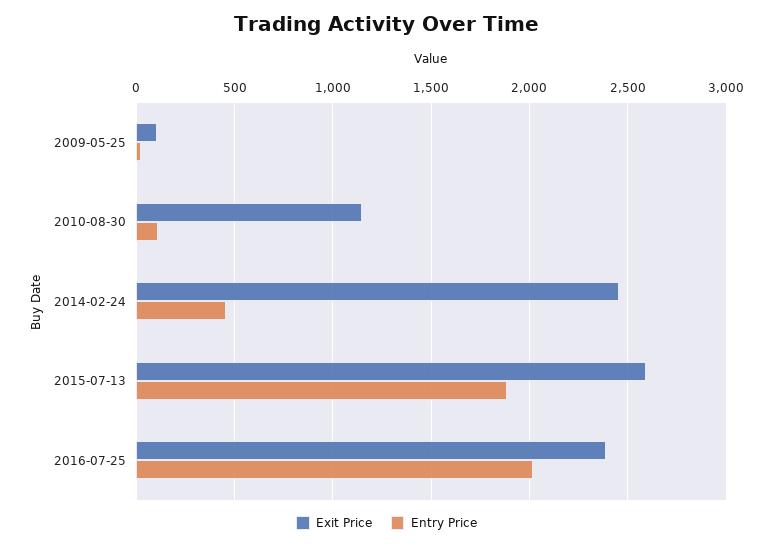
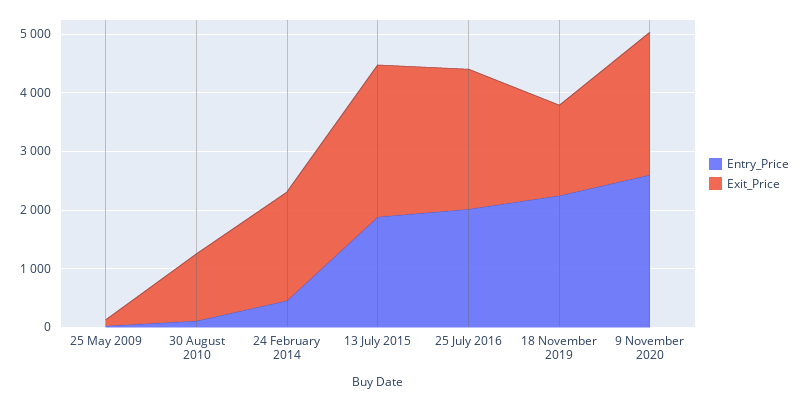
Exit Price, 2014-02-24: 2450 -> 1800
Entry Price, 18 November 2019: none -> 2200
Exit Price, 18 November 2019: none -> 1600
Entry Price, 9 November 2020: none -> 2600
Exit Price, 9 November 2020: none -> 2400

